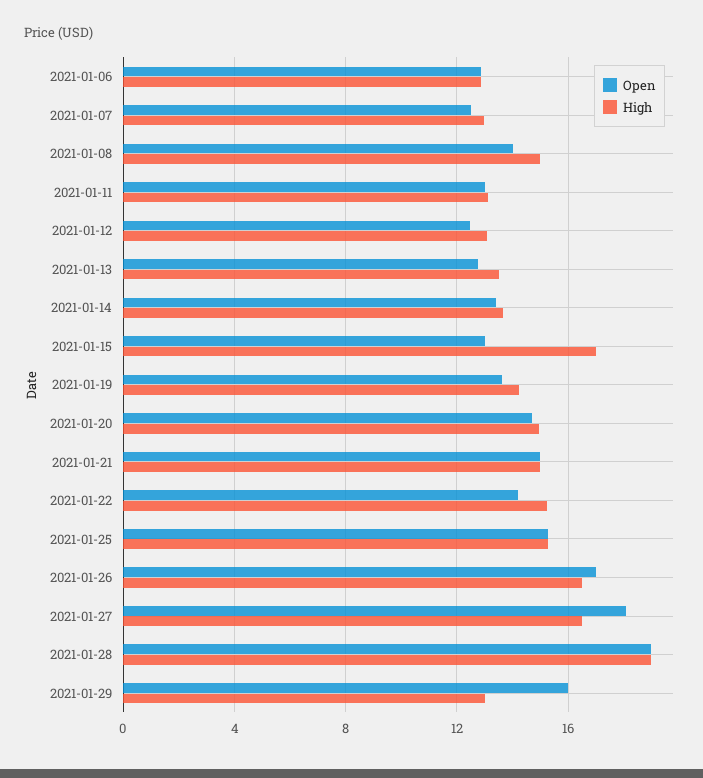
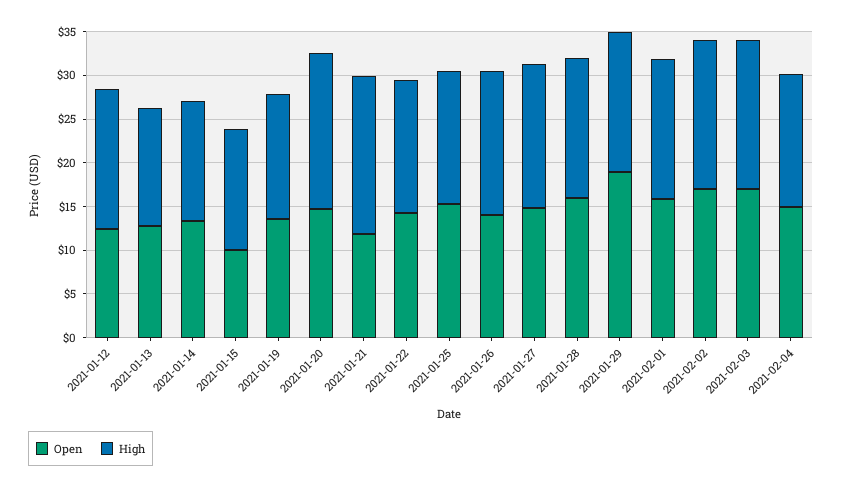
Open, 2021-01-06: 13 -> none
High, 2021-01-06: 13 -> none
Open, 2021-01-07: 12.5 -> none
High, 2021-01-07: 13 -> none
Open, 2021-01-08: 14 -> none
High, 2021-01-08: 15 -> none
Open, 2021-01-11: 13 -> none
High, 2021-01-11: 13 -> none
High, 2021-01-12: 13 -> 16
Open, 2021-01-15: 13 -> 10
High, 2021-01-15: 17 -> 14
High, 2021-01-20: 15 -> 18
Open, 2021-01-21: 15 -> 12
High, 2021-01-21: 15 -> 18
Open, 2021-01-26: 17 -> 14
Open, 2021-01-27: 18 -> 15
Open, 2021-01-28: 19 -> 16
High, 2021-01-28: 19 -> 16
Open, 2021-01-29: 16 -> 19
High, 2021-01-29: 13 -> 16
Open, 2021-02-01: none -> 16
High, 2021-02-01: none -> 16
Open, 2021-02-02: none -> 17
High, 2021-02-02: none -> 17
Open, 2021-02-03: none -> 17
High, 2021-02-03: none -> 17
Open, 2021-02-04: none -> 15
High, 2021-02-04: none -> 15

